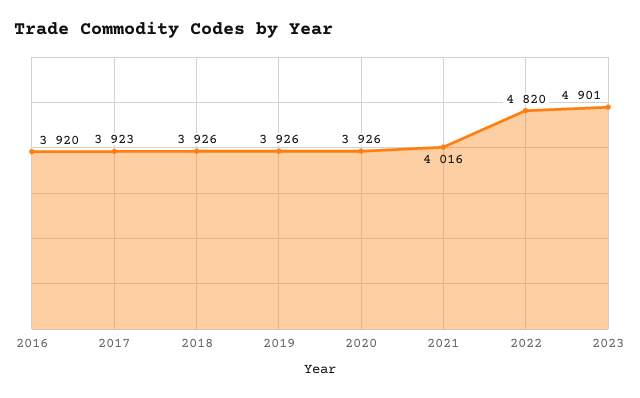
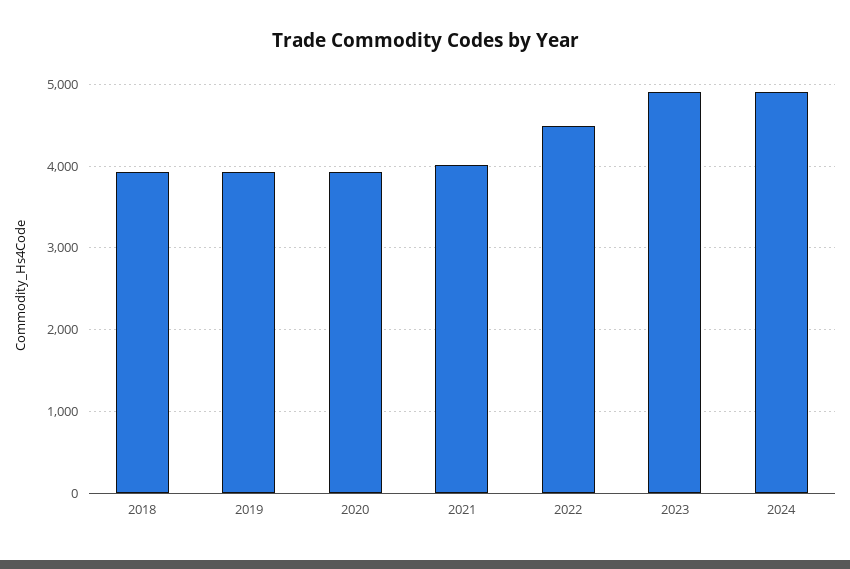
2016: 3920 -> none
2017: 3923 -> none
2022: 4820 -> 4500
2024: none -> 4900

